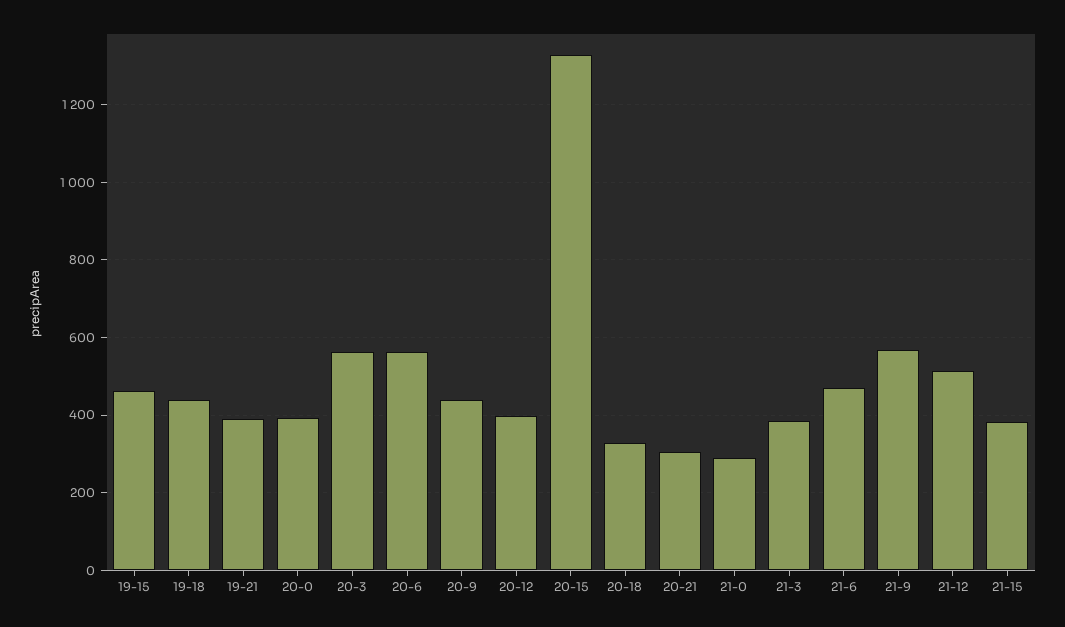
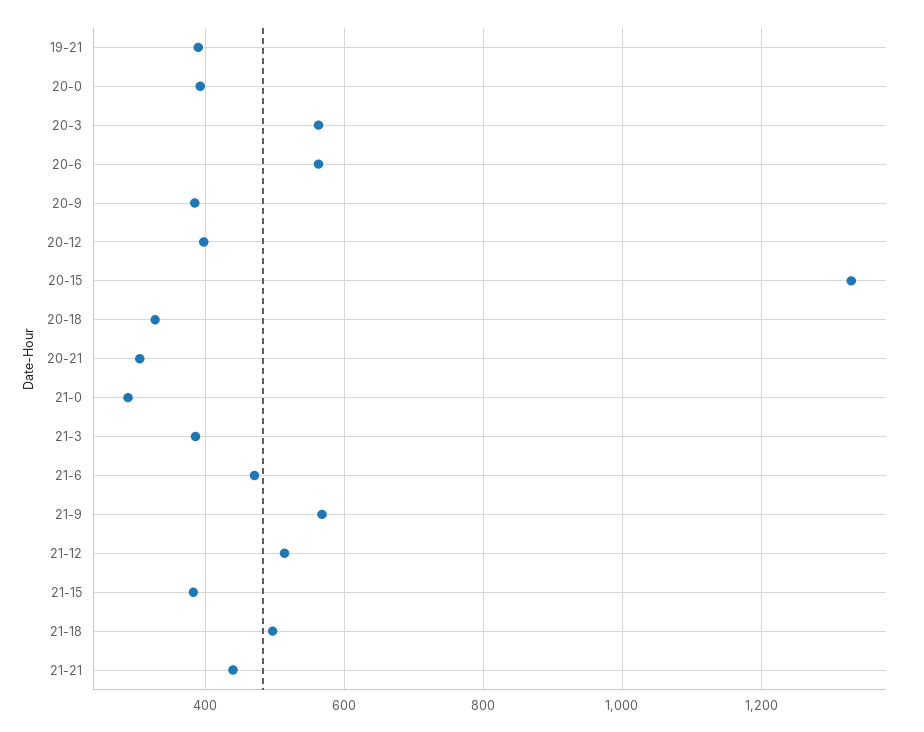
19-15: 460 -> none
19-18: 440 -> none
20-9: 440 -> 380
21-18: none -> 500
21-21: none -> 440

